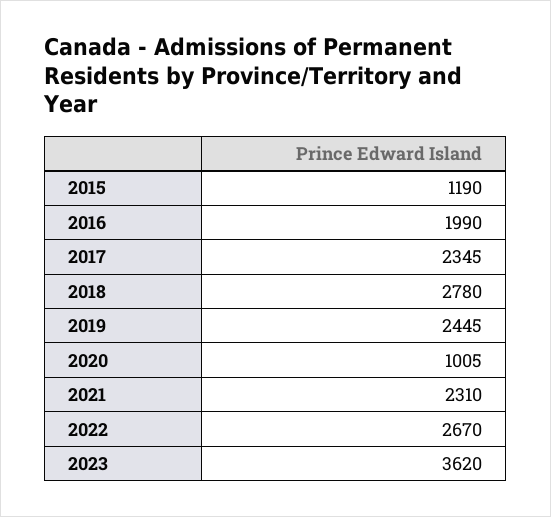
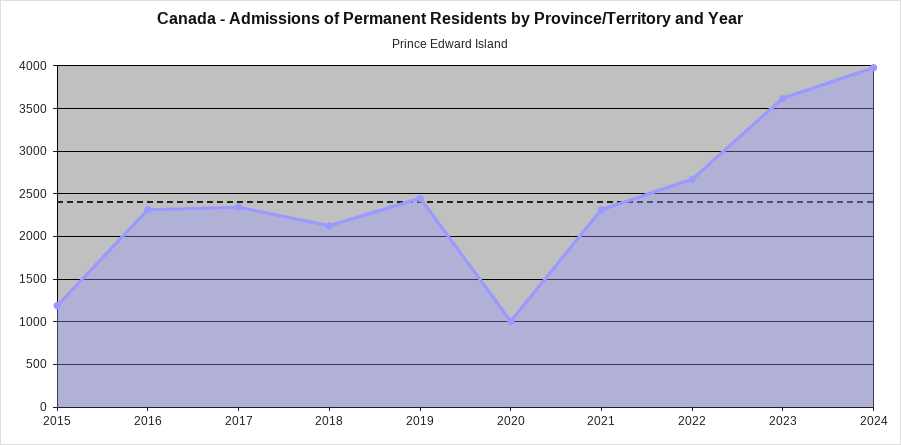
2016: 1990 -> 2300
2018: 2780 -> 2100
2024: none -> 4000

